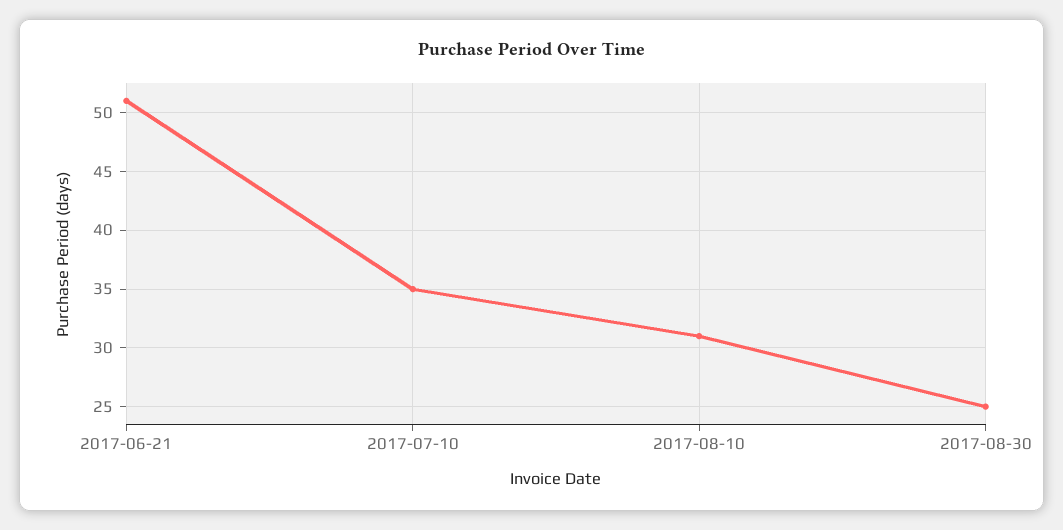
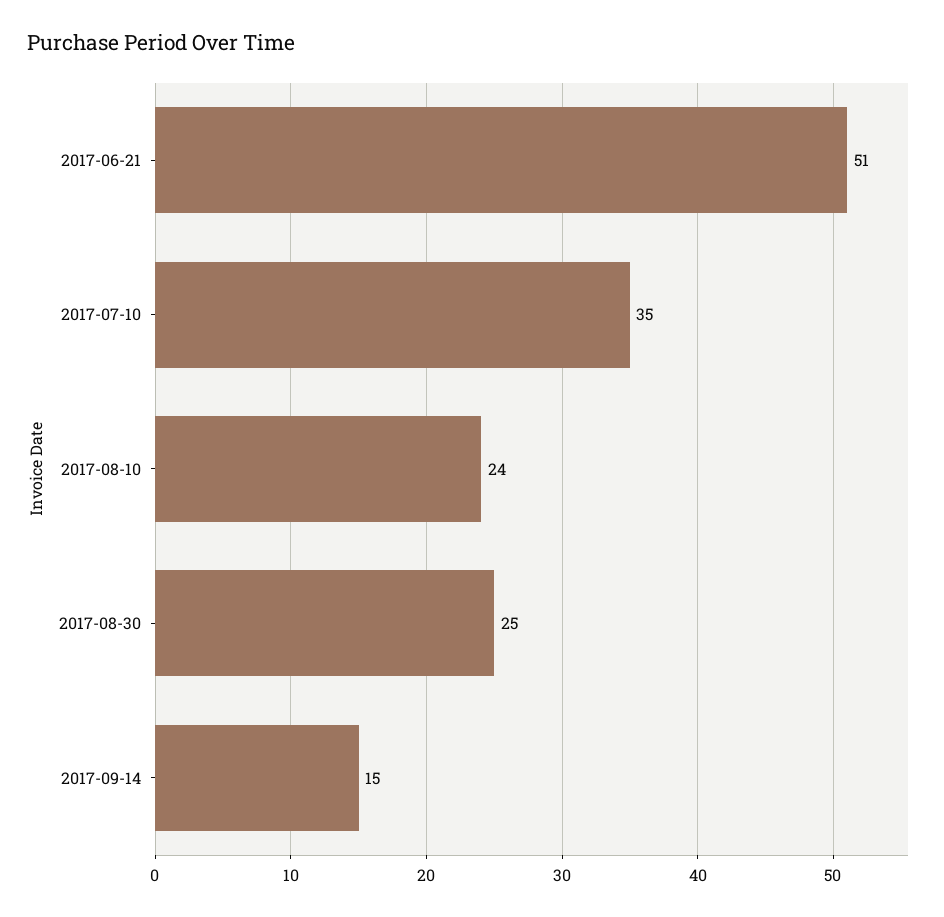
2017-08-10: 31 -> 24
2017-09-14: none -> 15

